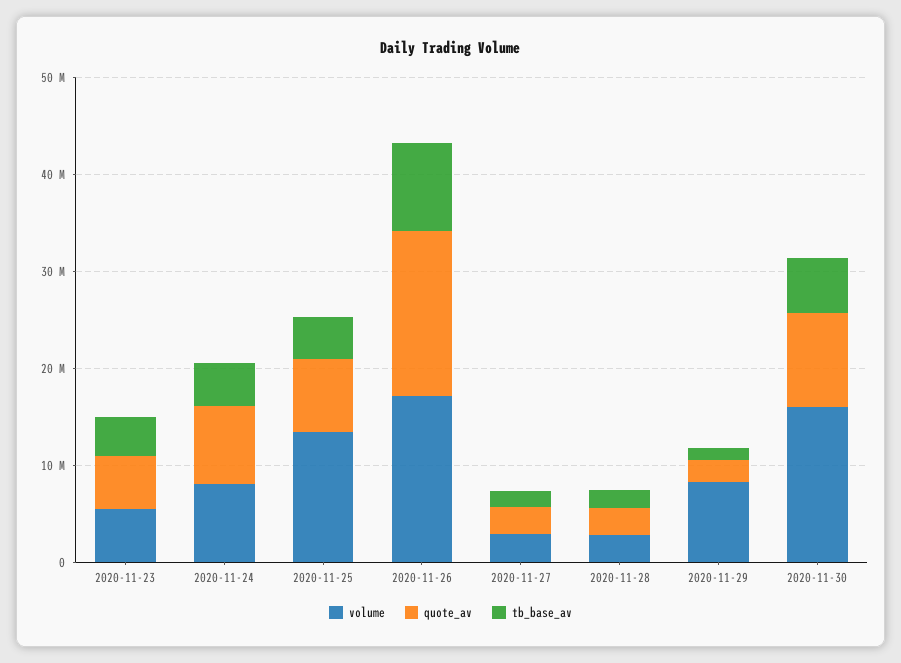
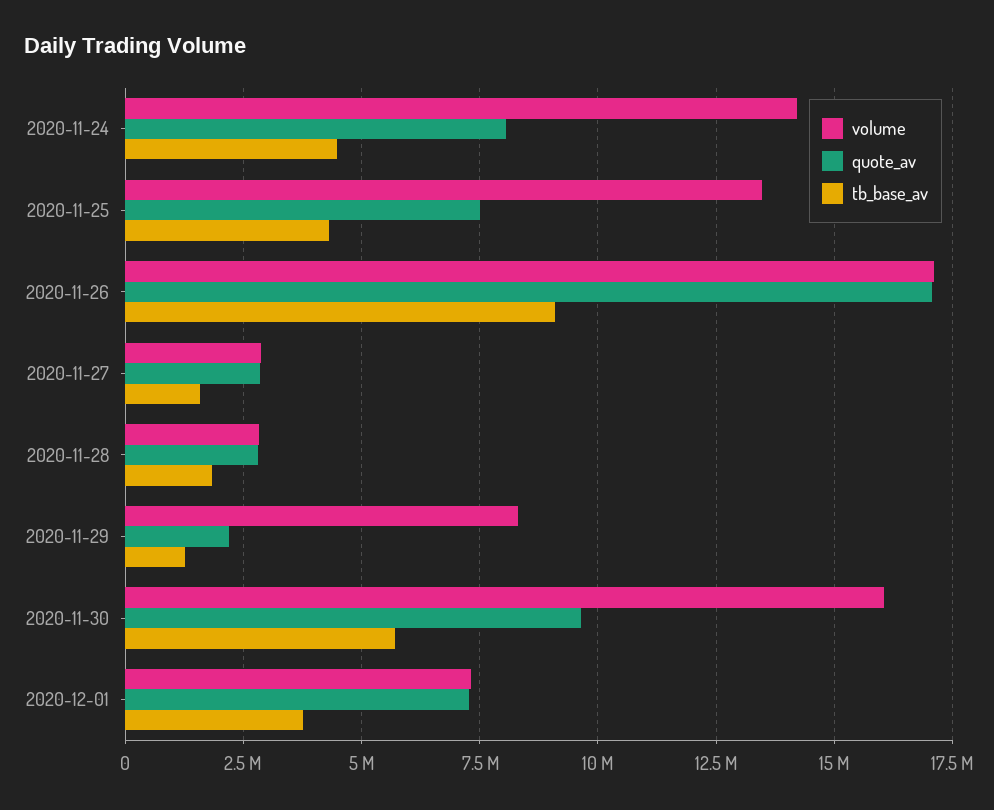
volume, 2020-11-23: 6000000 -> none
quote_av, 2020-11-23: 6000000 -> none
tb_base_av, 2020-11-23: 4000000 -> none
volume, 2020-11-24: 8000000 -> 14250000
volume, 2020-12-01: none -> 7250000
quote_av, 2020-12-01: none -> 7250000
tb_base_av, 2020-12-01: none -> 3750000

